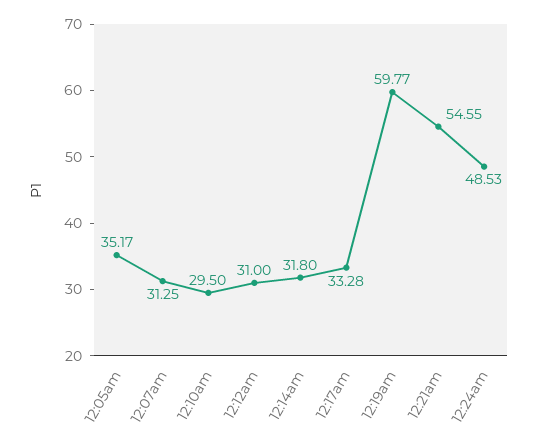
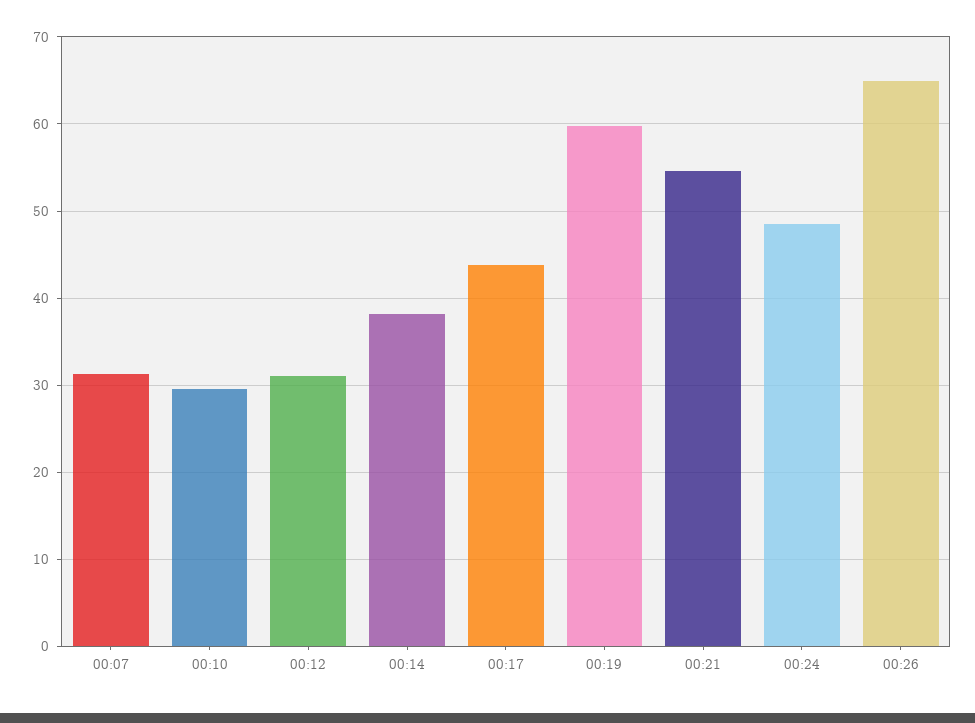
12:05am: 35.17 -> none
12:14am: 31.8 -> 38
12:17am: 33.28 -> 44
00:26: none -> 65

